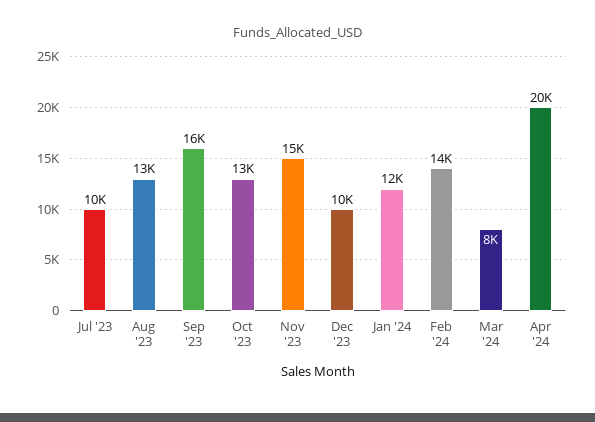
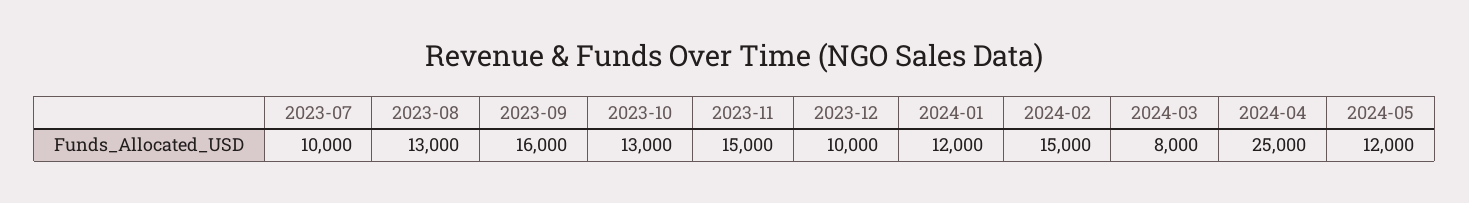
Feb '24: 14000 -> 15000
Apr '24: 20000 -> 25000
2024-05: none -> 12000

